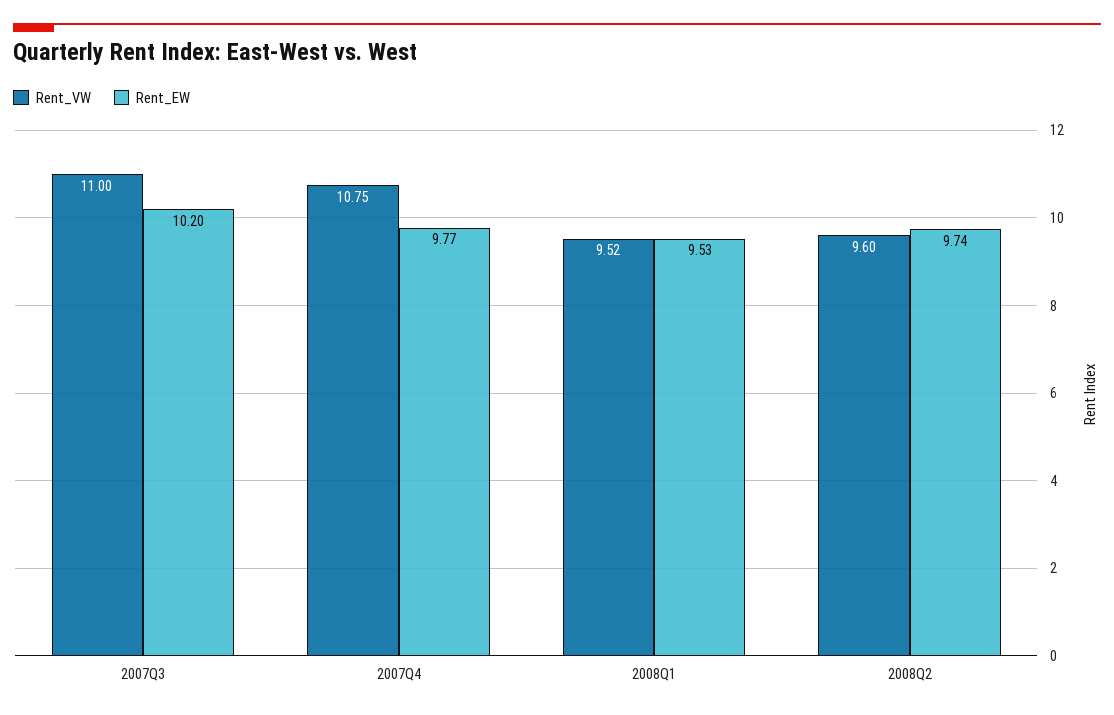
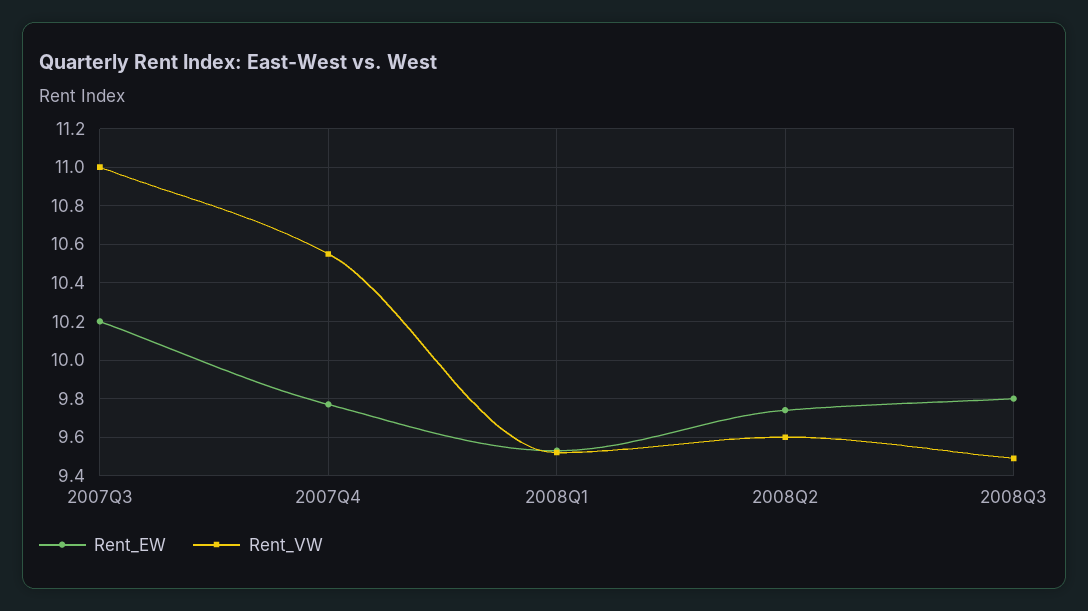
Rent_VW, 2007Q4: 10.75 -> 10.55
Rent_EW, 2008Q3: none -> 9.8
Rent_VW, 2008Q3: none -> 9.5

